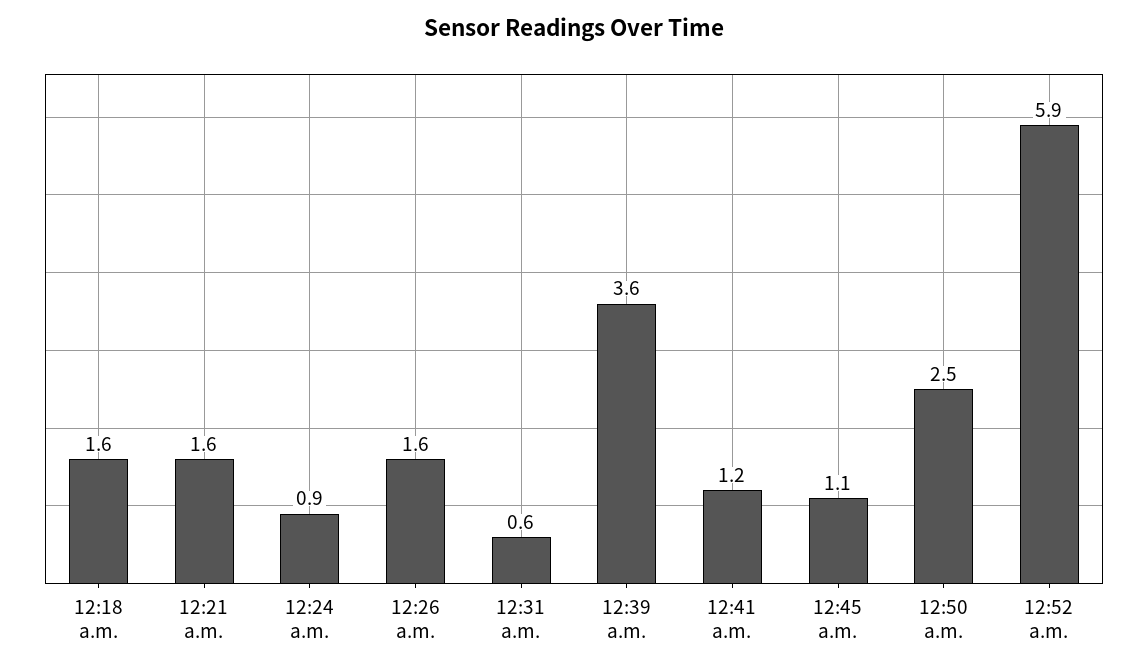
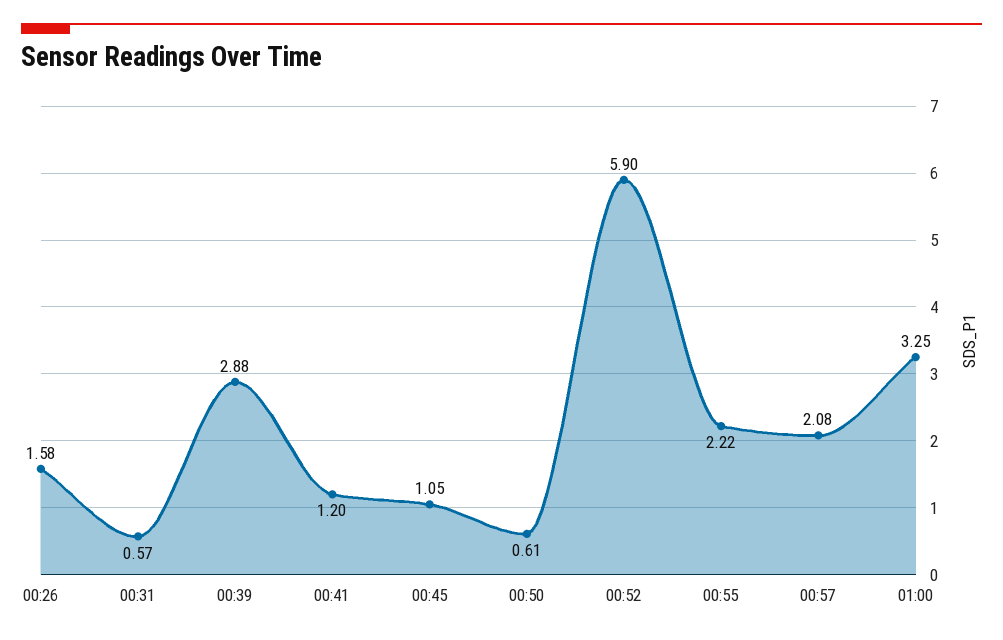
12:18 a.m.: 1.6 -> none
12:21 a.m.: 1.6 -> none
12:24 a.m.: 0.9 -> none
12:39 a.m.: 3.6 -> 2.88
12:50 a.m.: 2.5 -> 0.61
00:55: none -> 2.22
00:57: none -> 2.08
01:00: none -> 3.25

